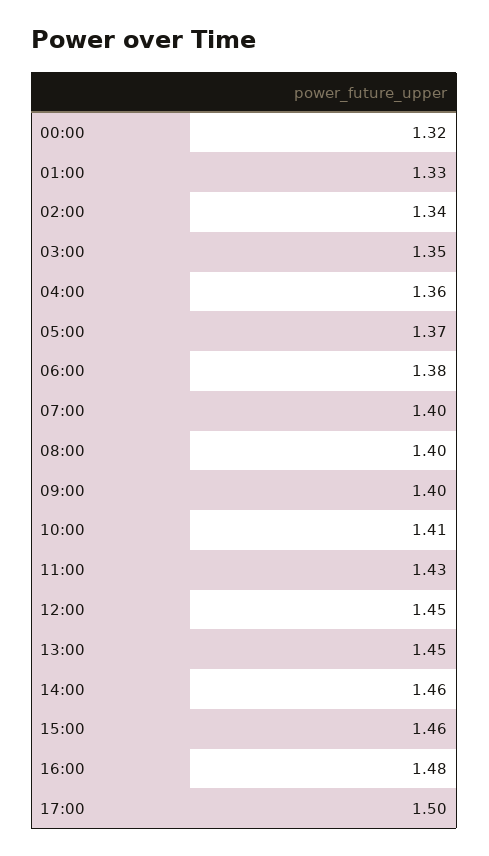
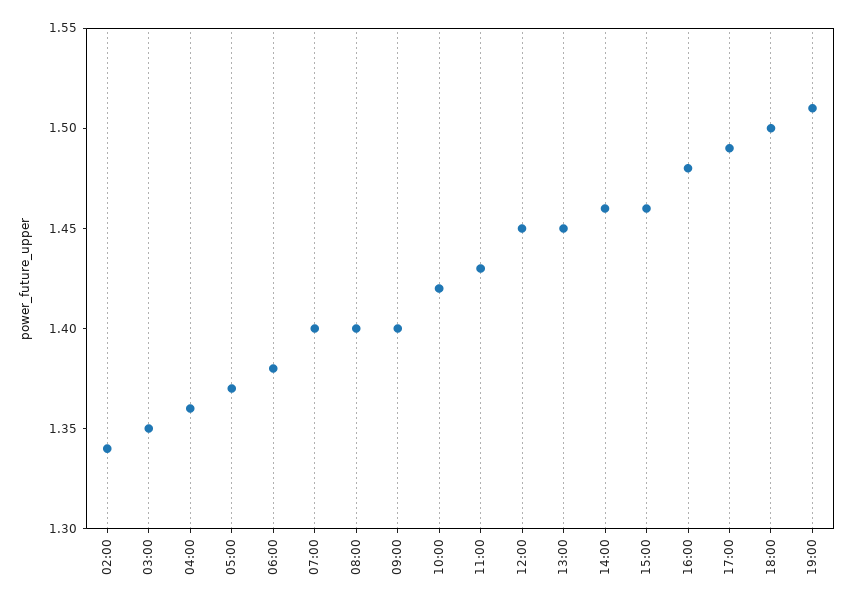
00:00: 1.32 -> none
01:00: 1.33 -> none
10:00: 1.41 -> 1.42
17:00: 1.5 -> 1.49
18:00: none -> 1.5
19:00: none -> 1.51

